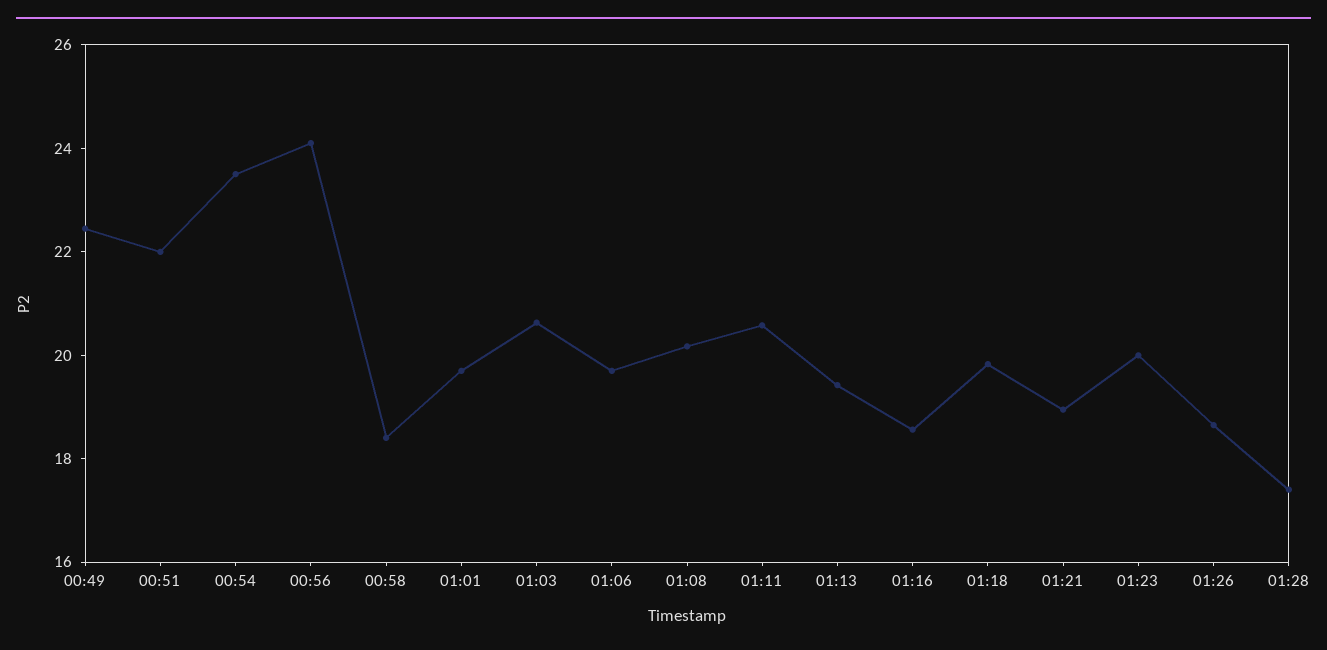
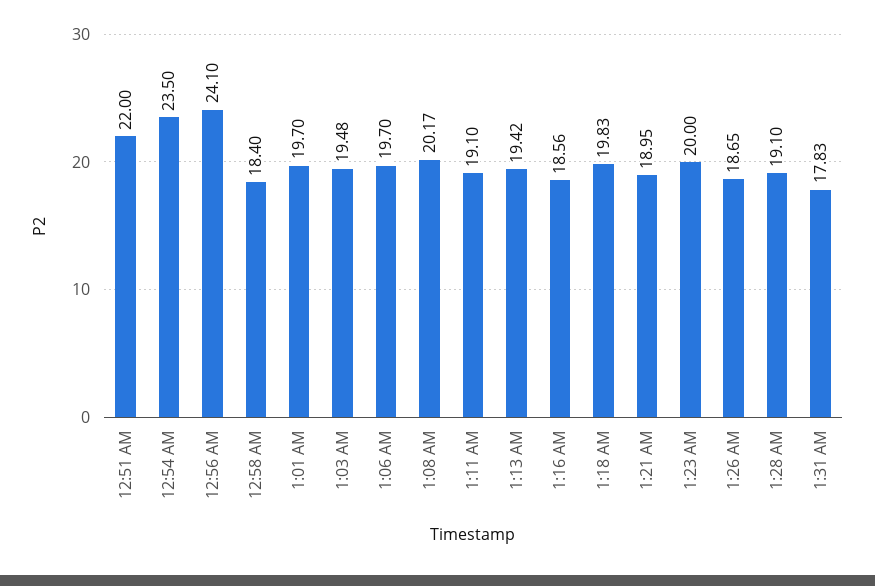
00:49: 22.5 -> none
01:03: 20.5 -> 19.48
01:11: 20.5 -> 19.1
01:28: 17.5 -> 19.1
1:31 AM: none -> 17.83

